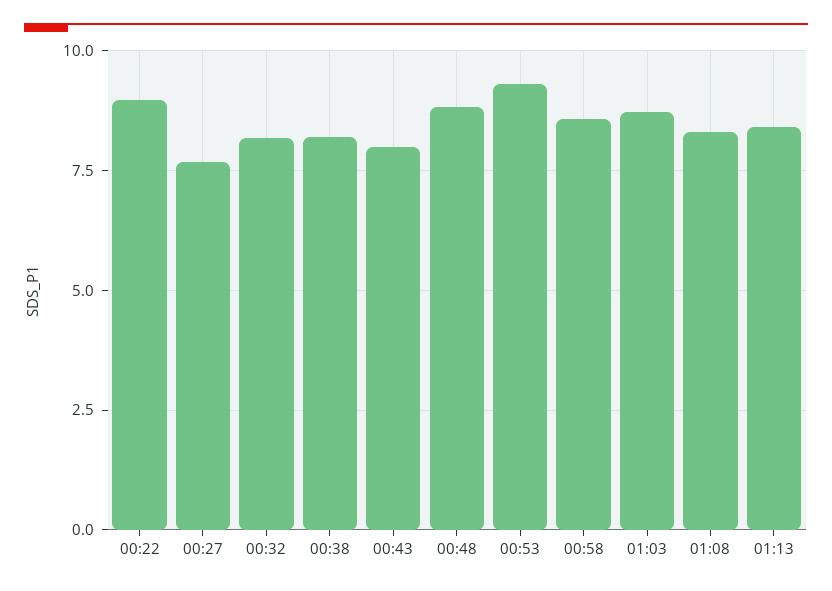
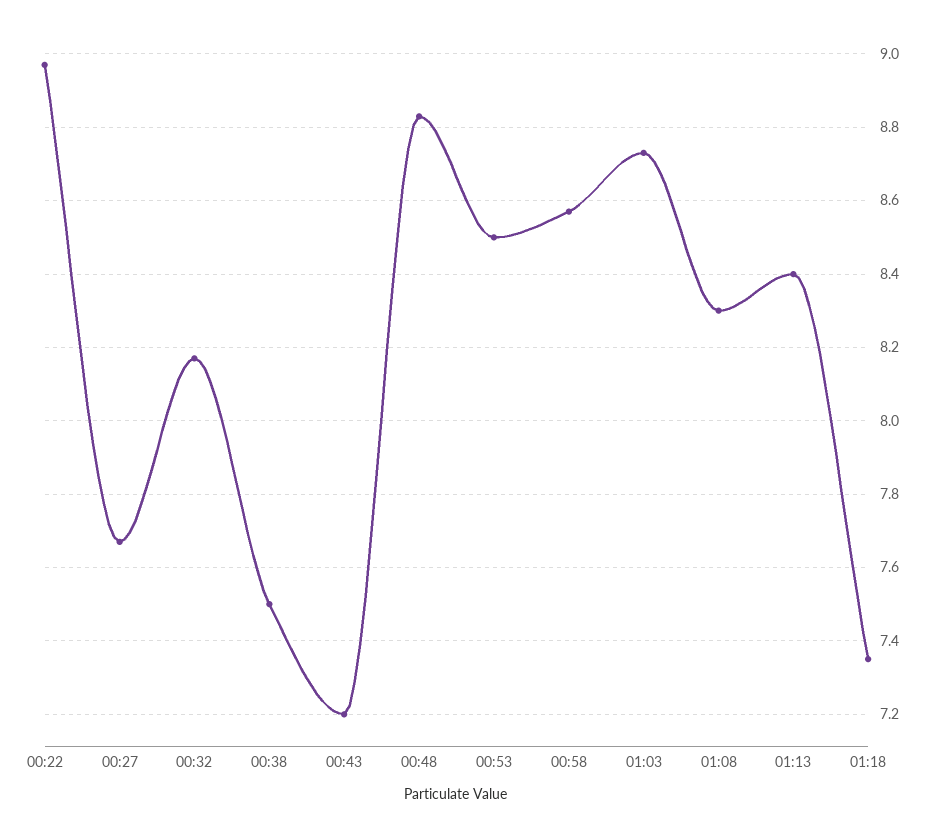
00:38: 8.25 -> 7.5
00:43: 8 -> 7.2
00:53: 9.25 -> 8.5
01:18: none -> 7.35

